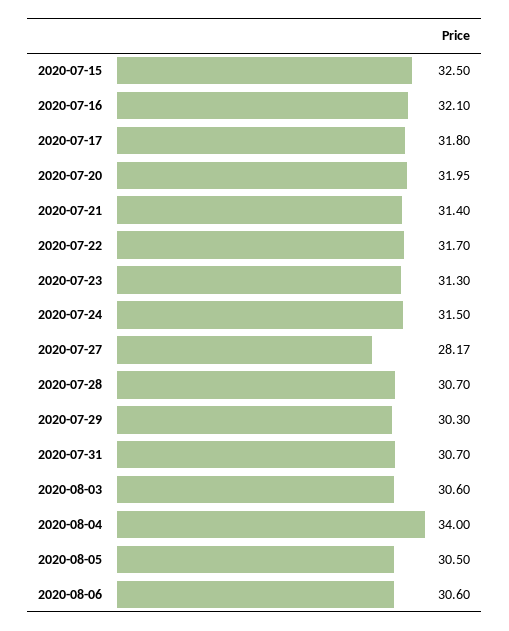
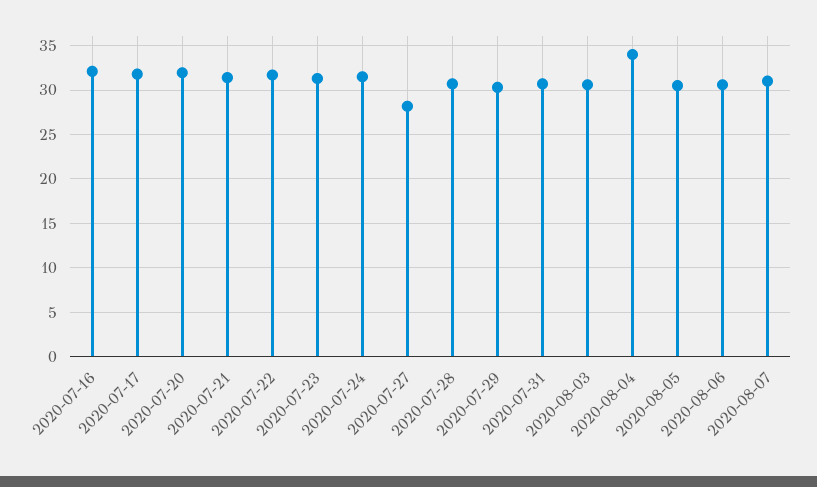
2020-07-15: 32.5 -> none
2020-08-07: none -> 31

